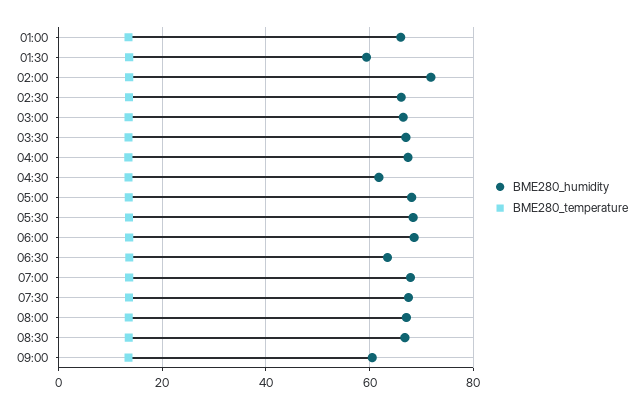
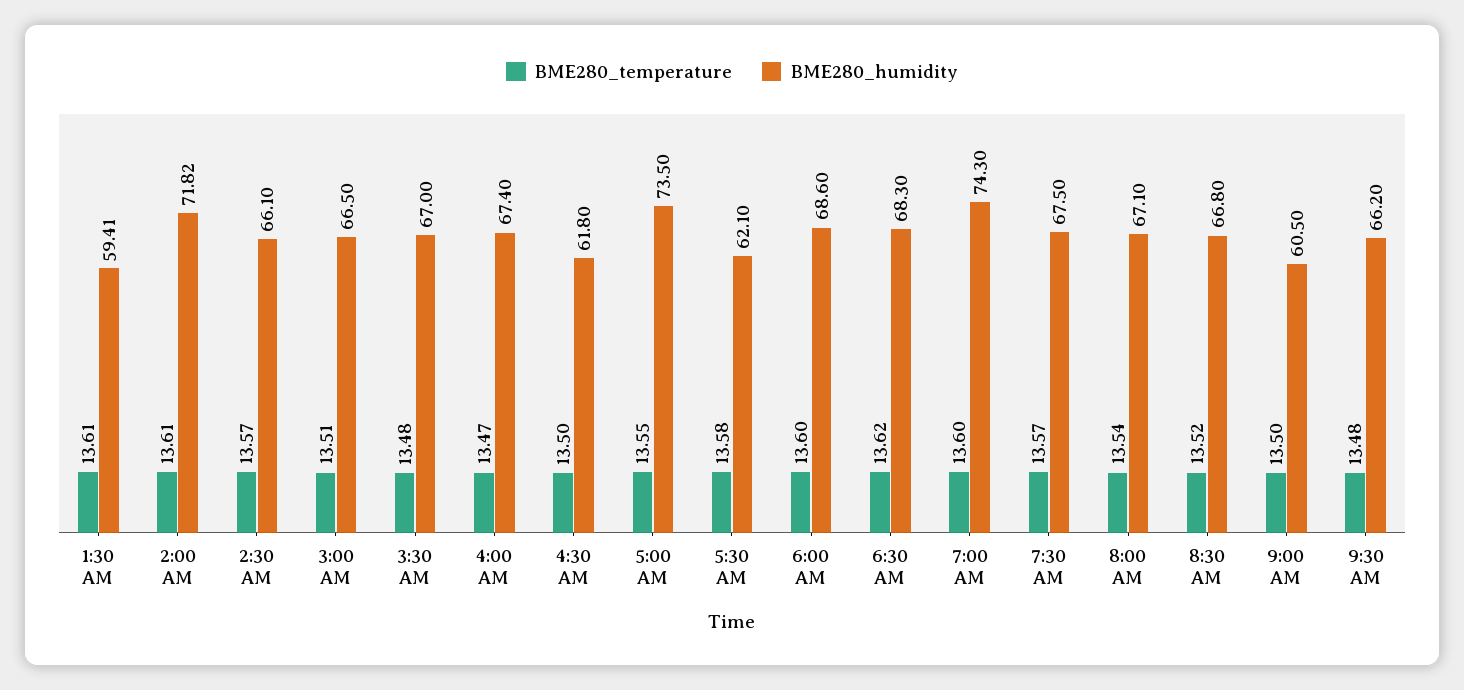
BME280_humidity, 01:00: 66 -> none
BME280_temperature, 01:00: 14 -> none
BME280_humidity, 05:00: 68 -> 73.5
BME280_humidity, 05:30: 68 -> 62.1
BME280_humidity, 06:30: 64 -> 68.3
BME280_humidity, 07:00: 68 -> 74.3
BME280_temperature, 9:30 AM: none -> 13.48
BME280_humidity, 9:30 AM: none -> 66.2

